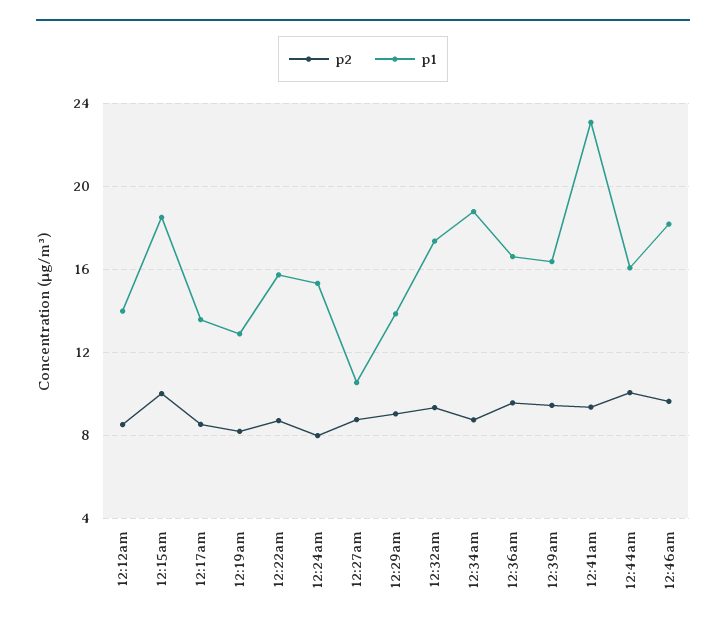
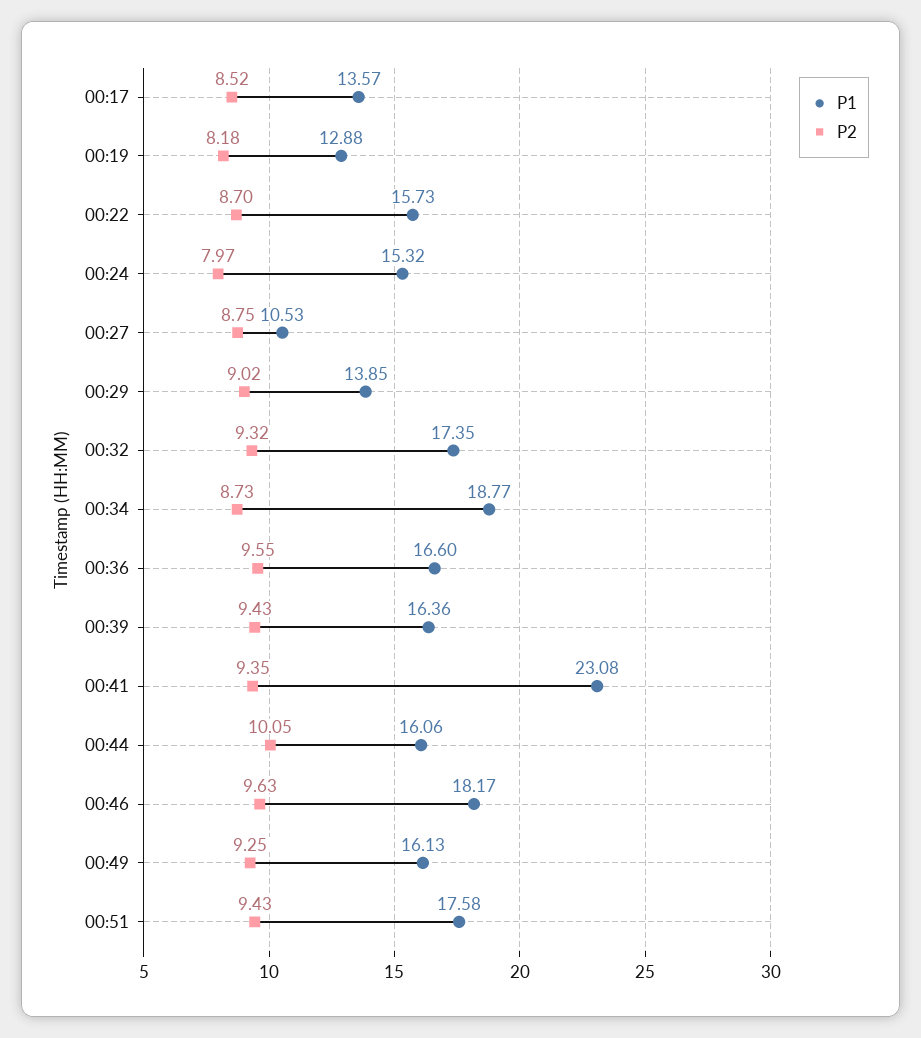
p2, 12:12am: 8.5 -> none
p1, 12:12am: 14 -> none
p2, 12:15am: 10 -> none
p1, 12:15am: 18.5 -> none
p1, 00:49: none -> 16.13
p2, 00:49: none -> 9.25
p1, 00:51: none -> 17.58
p2, 00:51: none -> 9.43

